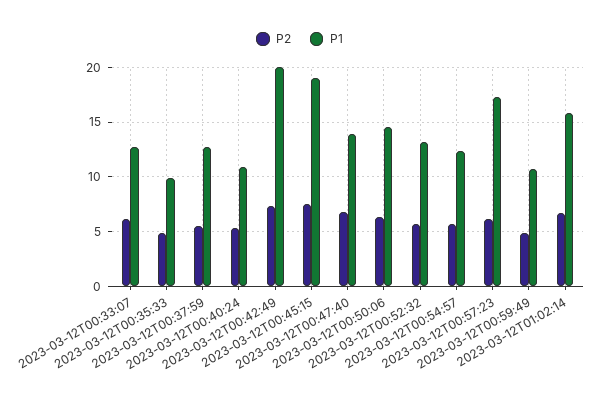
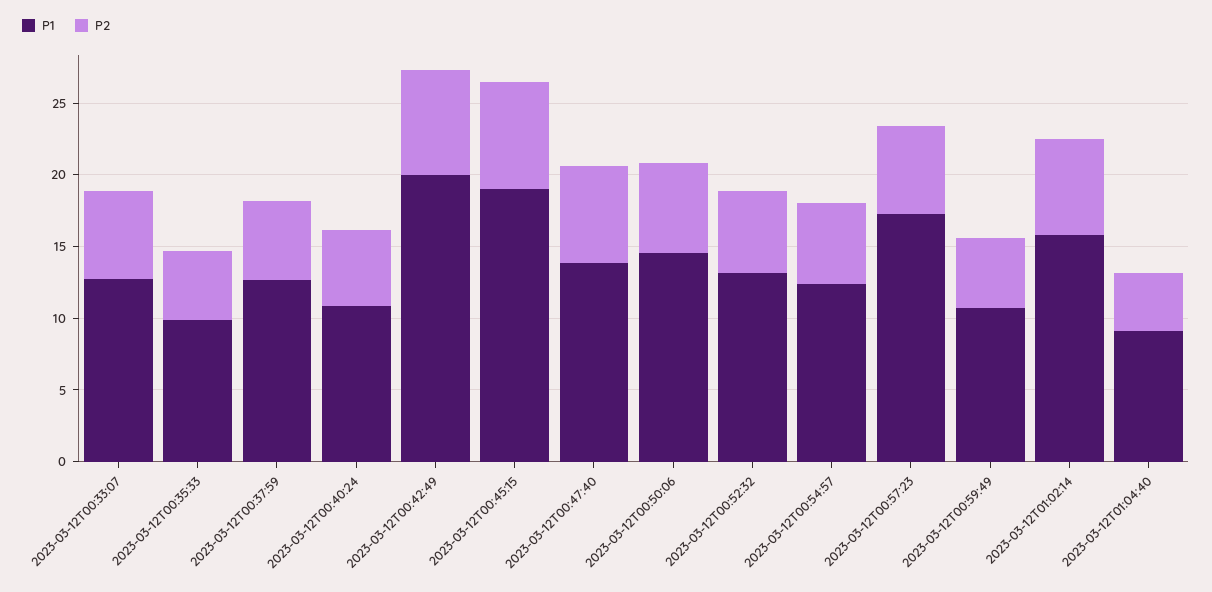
P1, 2023-03-12T01:04:40: none -> 9
P2, 2023-03-12T01:04:40: none -> 4

